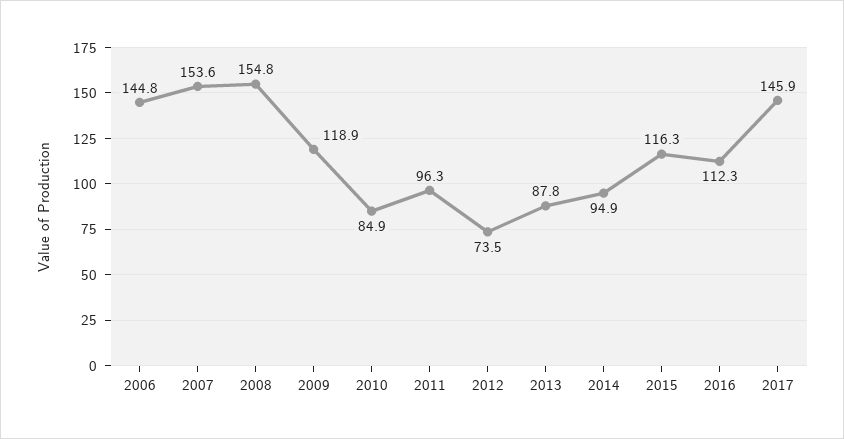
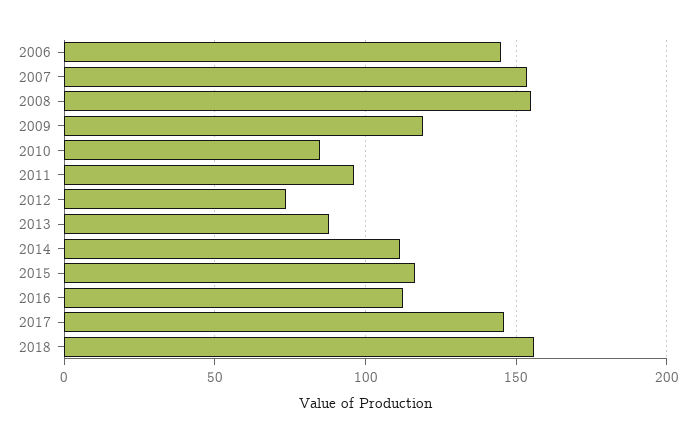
2014: 94.9 -> 110
2018: none -> 155

